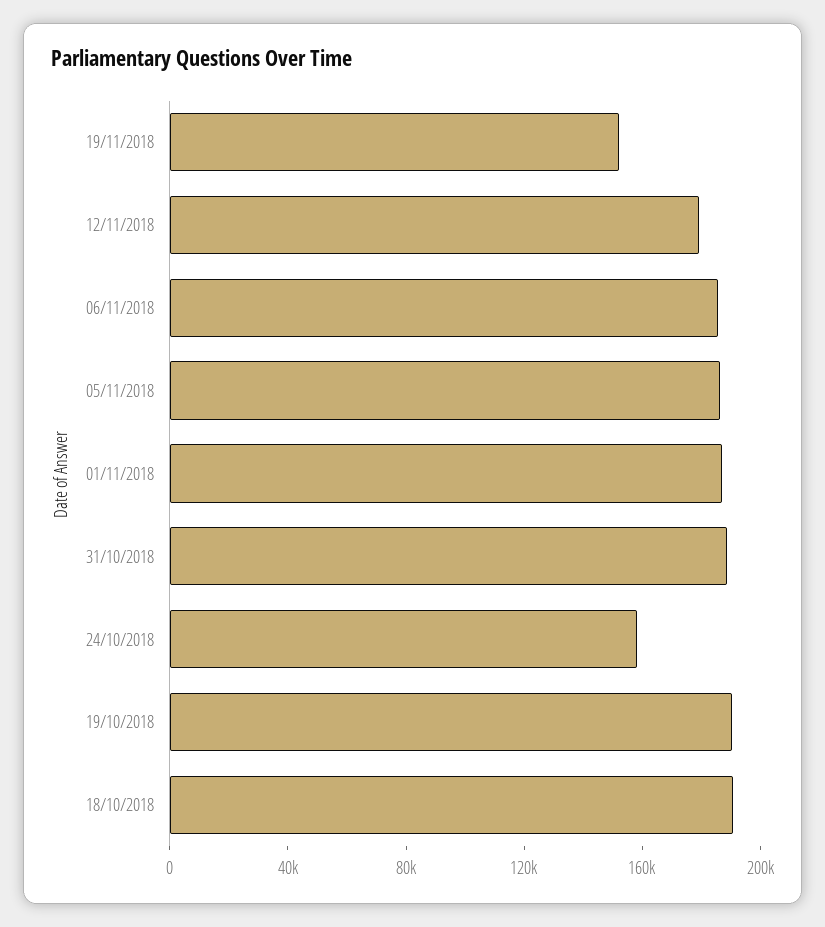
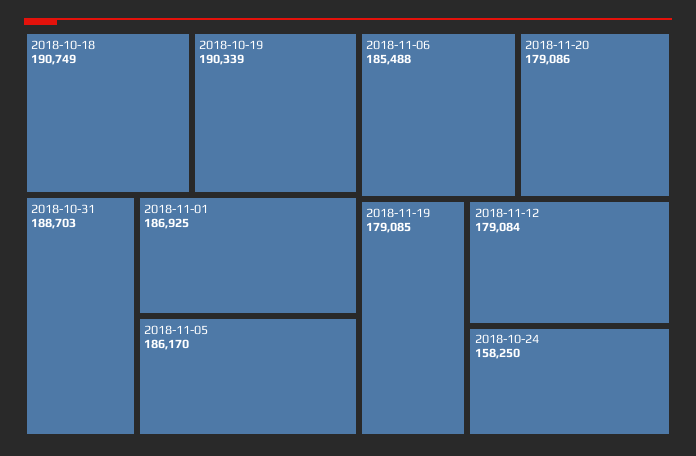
19/11/2018: 150000 -> 179085
2018-11-20: none -> 179086

